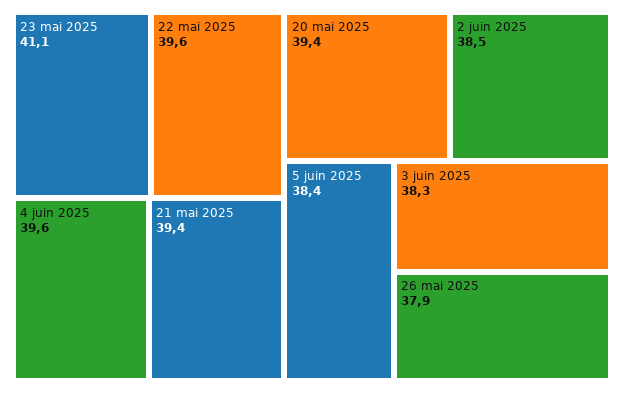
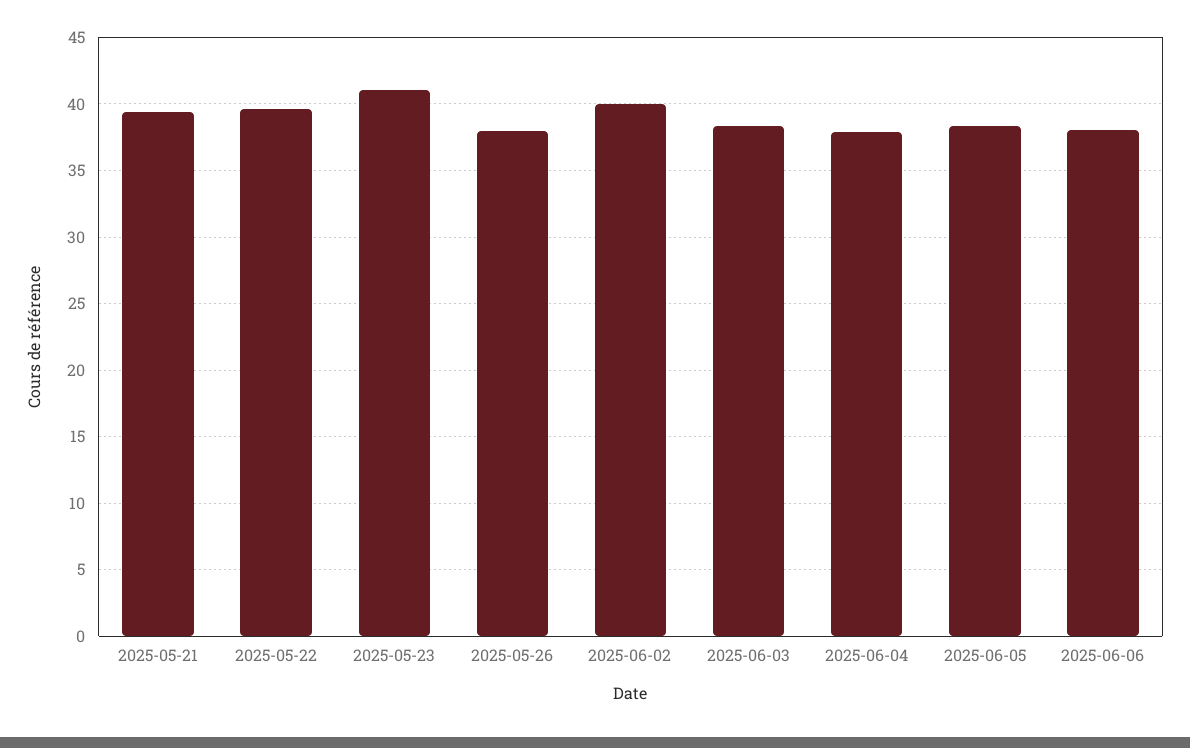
4 juin 2025: 39.6 -> 38
20 mai 2025: 39.4 -> none
2 juin 2025: 38.5 -> 40
2025-06-06: none -> 38

